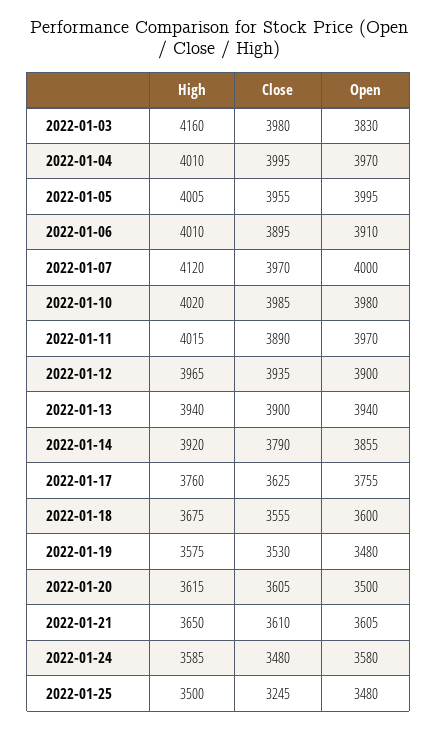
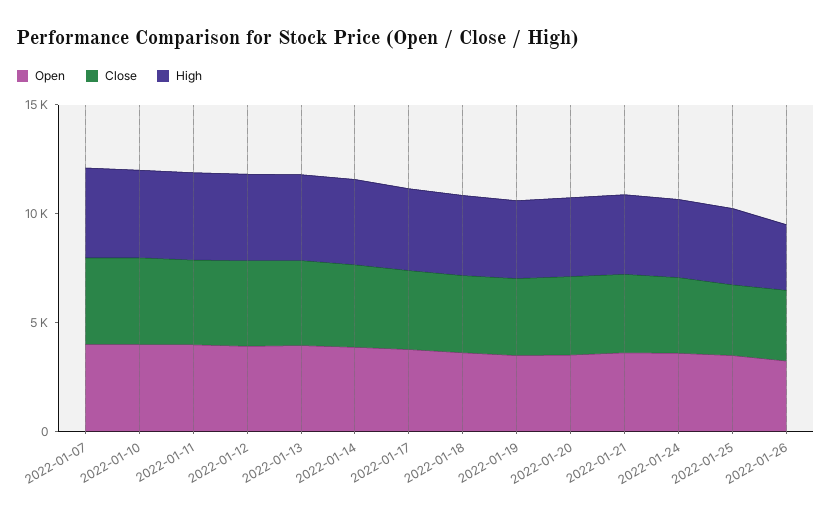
High, 2022-01-03: 4160 -> none
Close, 2022-01-03: 3980 -> none
Open, 2022-01-03: 3830 -> none
High, 2022-01-04: 4010 -> none
Close, 2022-01-04: 3995 -> none
Open, 2022-01-04: 3970 -> none
High, 2022-01-05: 4005 -> none
Close, 2022-01-05: 3955 -> none
Open, 2022-01-05: 3995 -> none
High, 2022-01-06: 4010 -> none
Close, 2022-01-06: 3895 -> none
Open, 2022-01-06: 3910 -> none
Open, 2022-01-26: none -> 3000
Close, 2022-01-26: none -> 3000
High, 2022-01-26: none -> 3000

